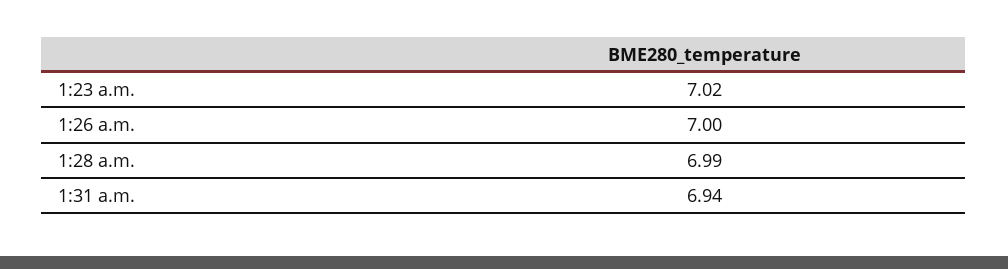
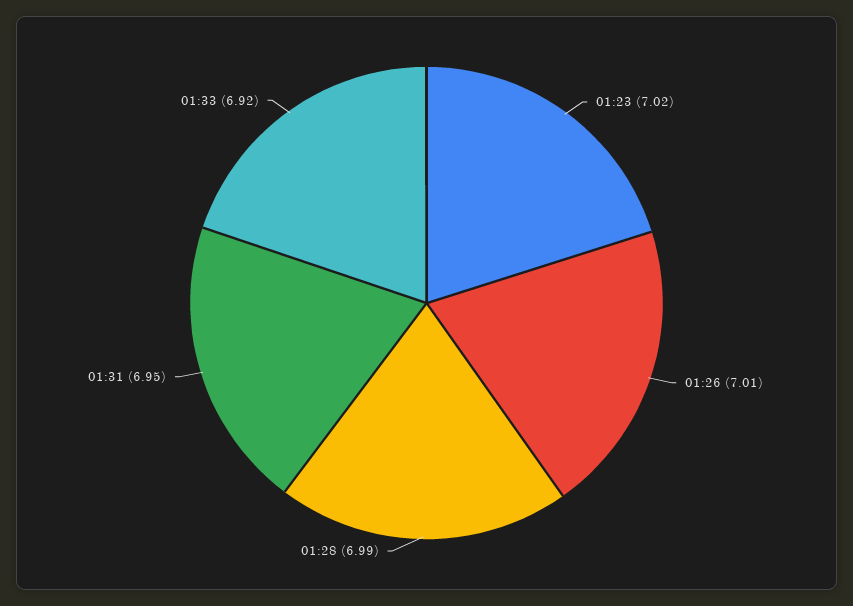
1:26 a.m.: 7 -> 7.01
1:31 a.m.: 6.94 -> 6.95
01:33: none -> 6.92

